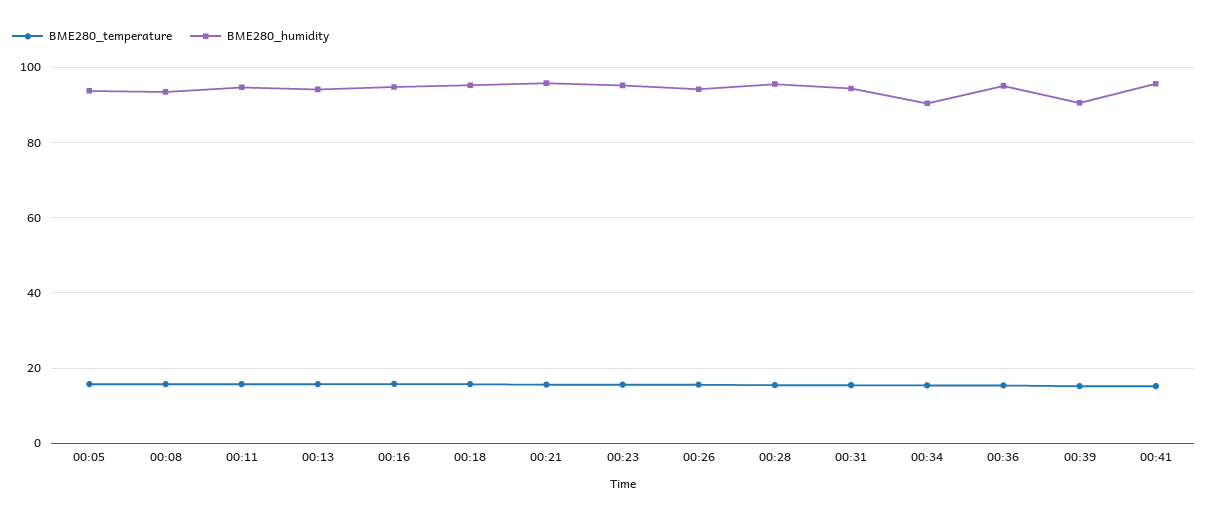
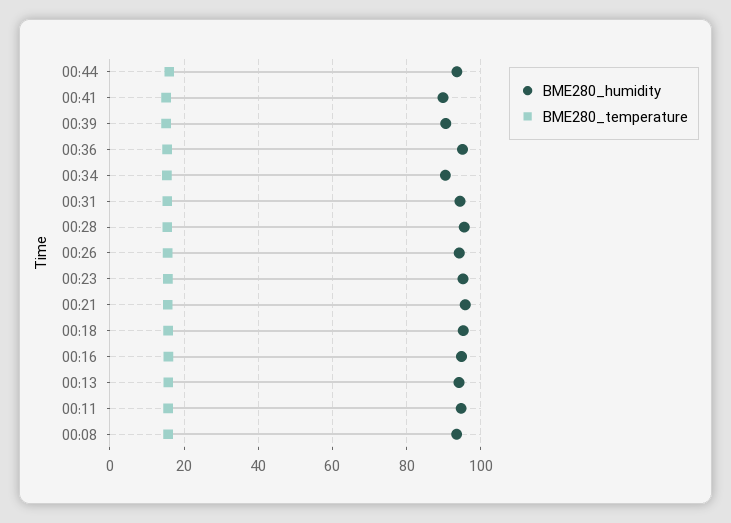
BME280_temperature, 00:05: 16 -> none
BME280_humidity, 00:05: 94 -> none
BME280_humidity, 00:41: 96 -> 90
BME280_humidity, 00:44: none -> 94
BME280_temperature, 00:44: none -> 16

